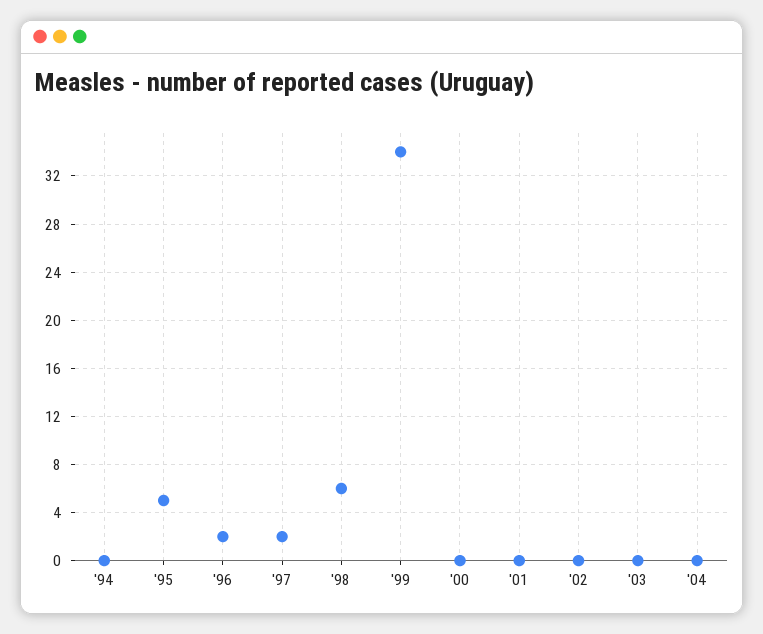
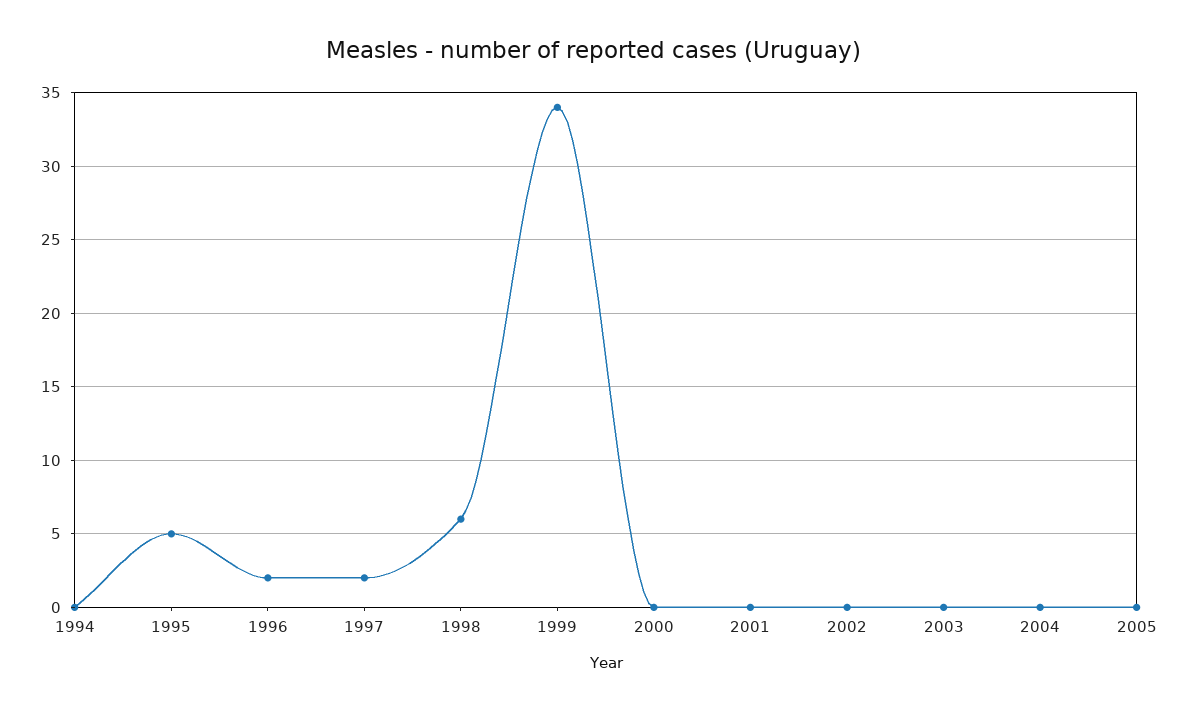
2005: none -> 0

